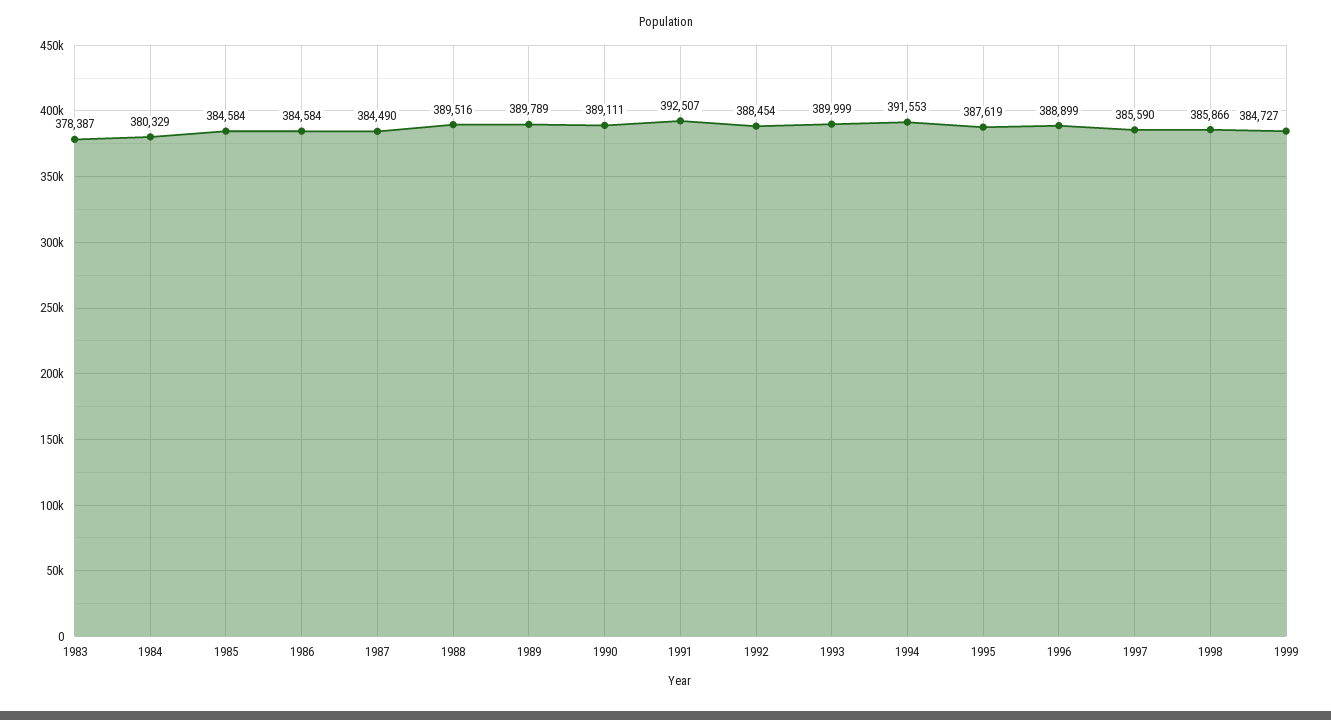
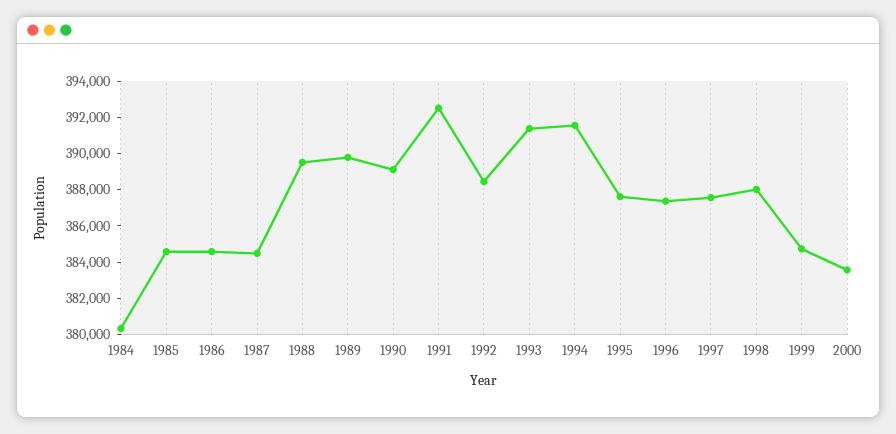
1983: 378387 -> none
1993: 389999 -> 391500
1996: 388899 -> 387500
1997: 385590 -> 387500
1998: 385866 -> 388000
2000: none -> 383500

